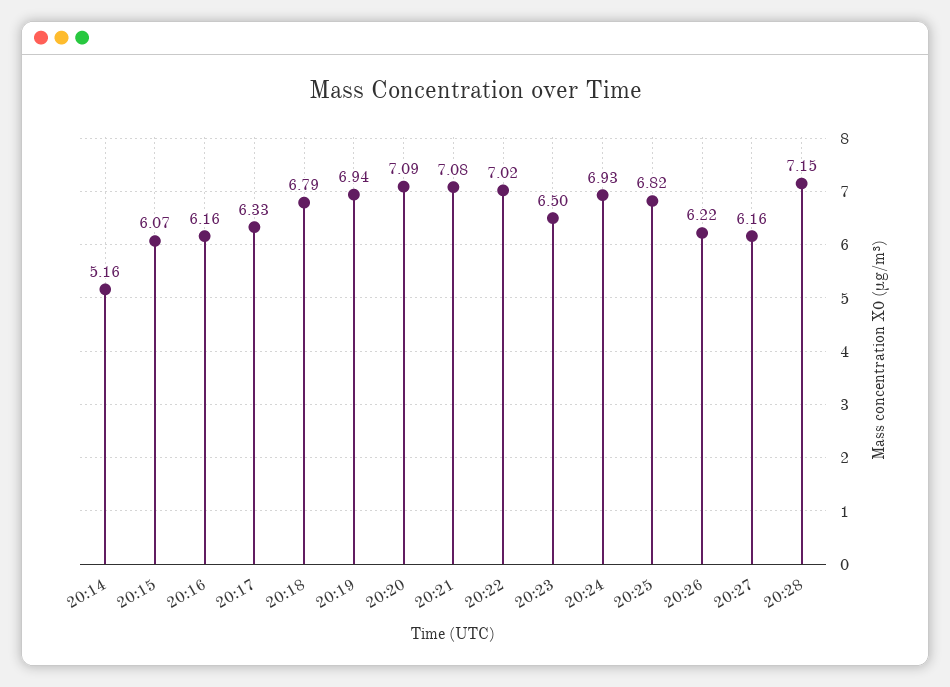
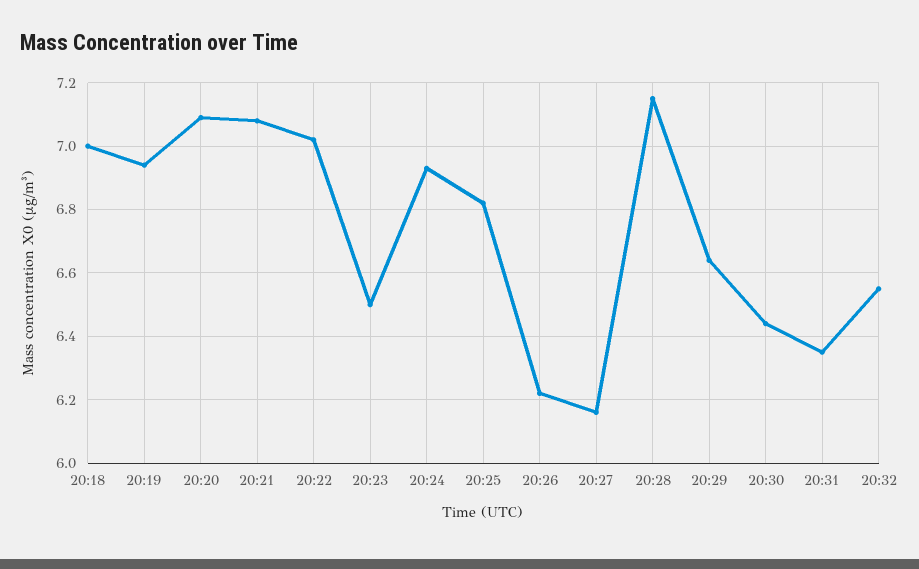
20:14: 5.16 -> none
20:15: 6.07 -> none
20:16: 6.16 -> none
20:17: 6.33 -> none
20:18: 6.79 -> 7
20:29: none -> 6.65
20:30: none -> 6.45
20:31: none -> 6.35
20:32: none -> 6.55

